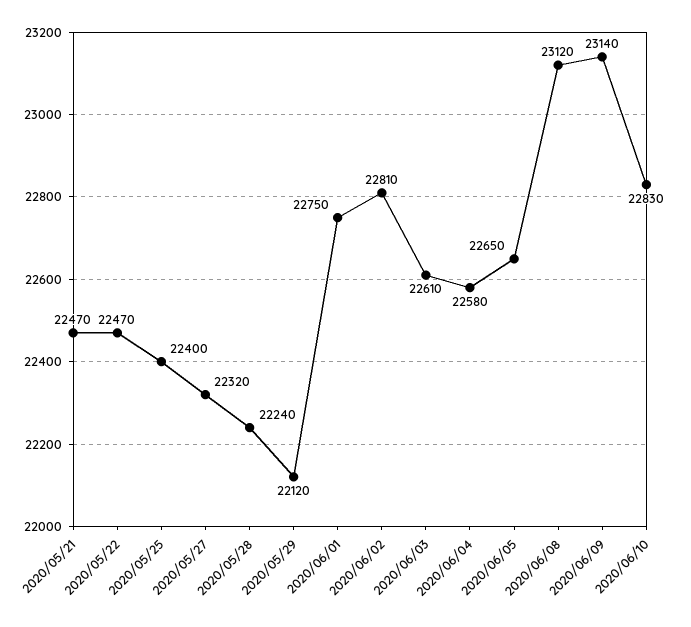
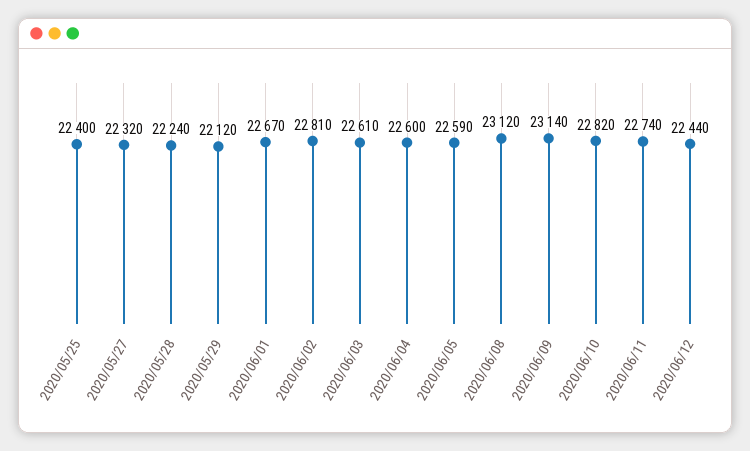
2020/05/21: 22470 -> none
2020/05/22: 22470 -> none
2020/06/01: 22750 -> 22670
2020/06/04: 22580 -> 22600
2020/06/05: 22650 -> 22590
2020/06/10: 22830 -> 22820
2020/06/11: none -> 22740
2020/06/12: none -> 22440

